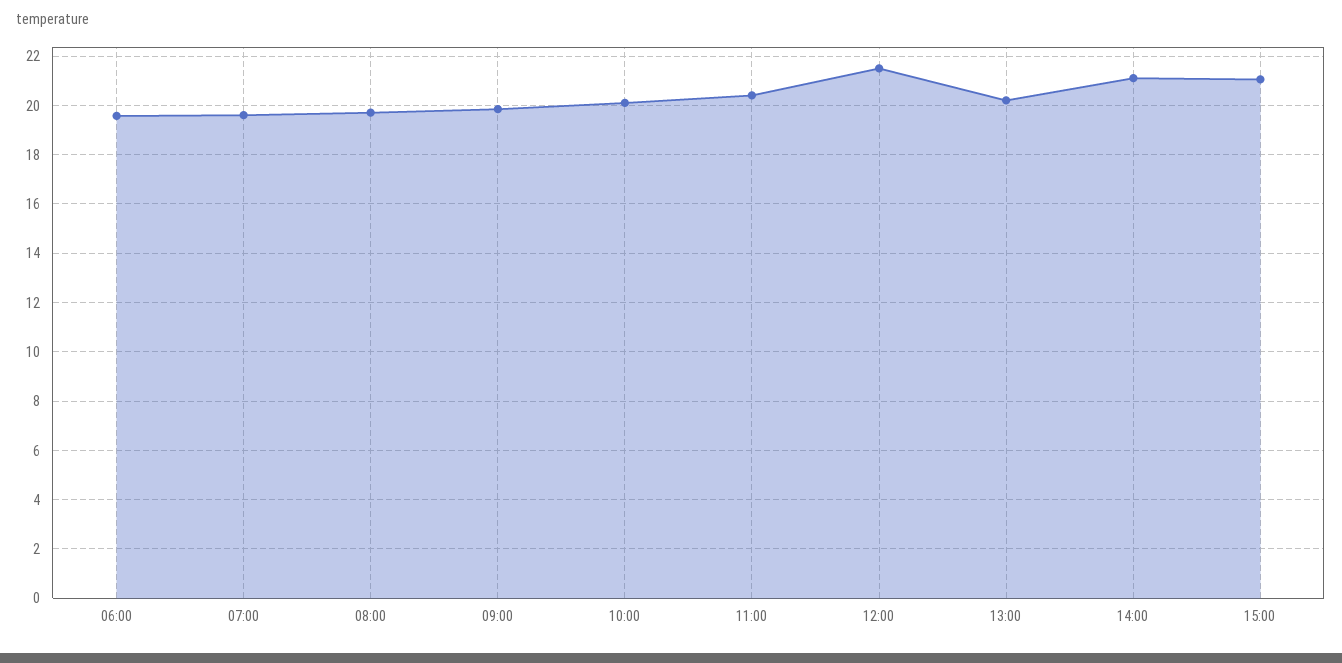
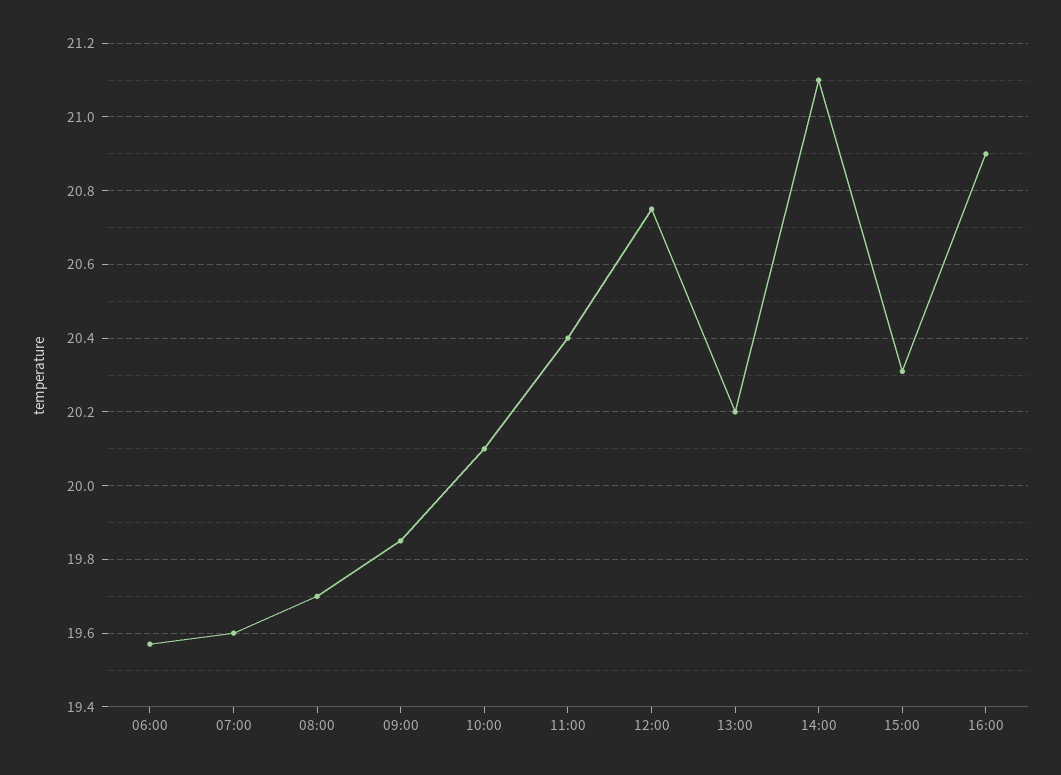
12:00: 21.5 -> 20.75
15:00: 21 -> 20.3
16:00: none -> 20.9

